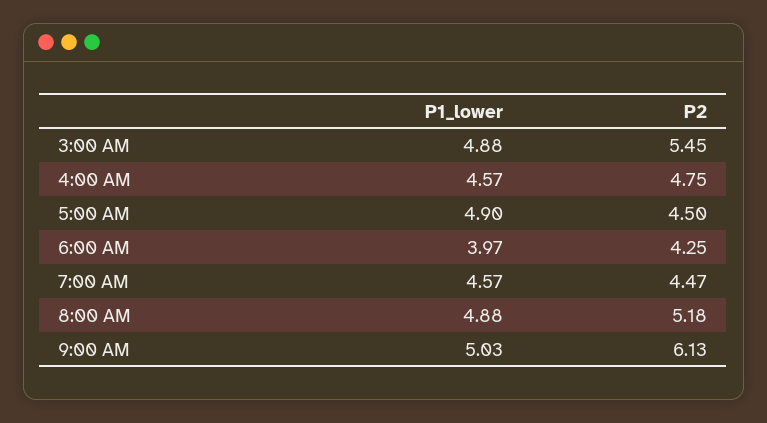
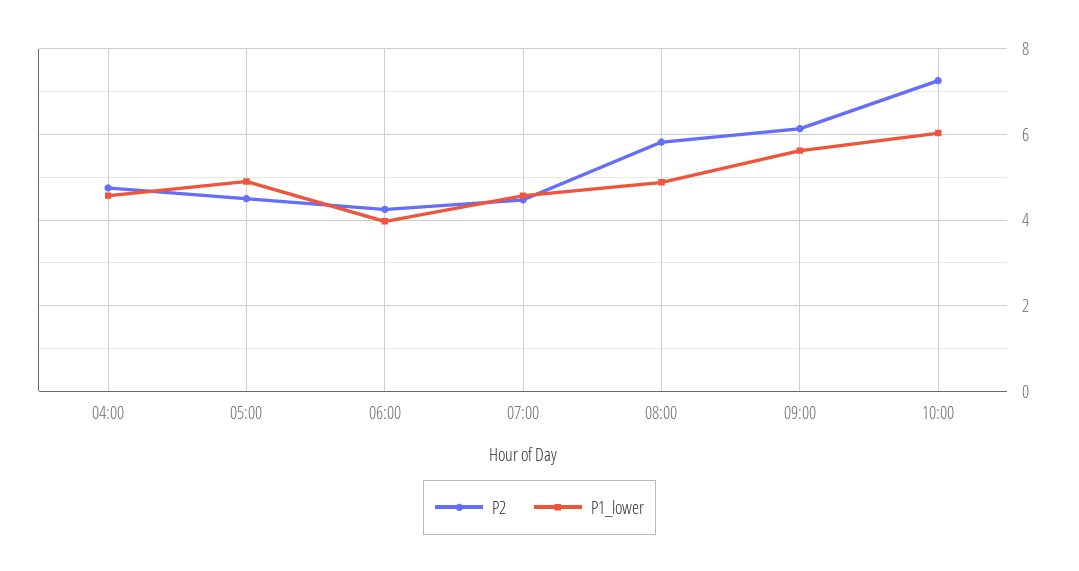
P1_lower, 3:00 AM: 4.88 -> none
P2, 3:00 AM: 5.45 -> none
P2, 8:00 AM: 5.18 -> 5.8
P1_lower, 9:00 AM: 5.03 -> 5.6
P2, 10:00: none -> 7.2
P1_lower, 10:00: none -> 6

